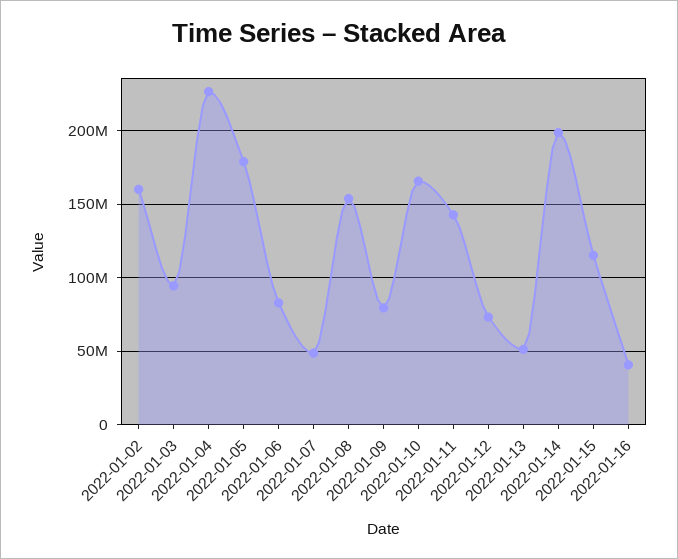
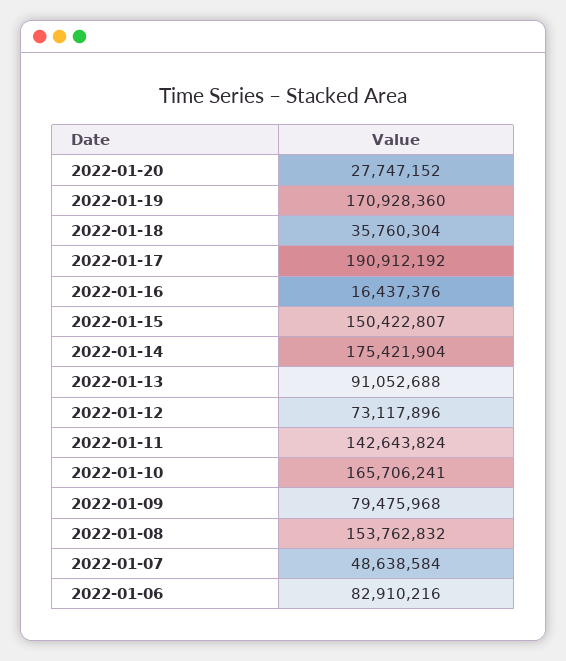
2022-01-02: 160000000 -> none
2022-01-03: 95000000 -> none
2022-01-04: 225000000 -> none
2022-01-05: 180000000 -> none
2022-01-13: 50000000 -> 91052688
2022-01-14: 200000000 -> 175421904
2022-01-15: 115000000 -> 150422807
2022-01-16: 40000000 -> 16437376
2022-01-20: none -> 27747152
2022-01-19: none -> 170928360
2022-01-18: none -> 35760304
2022-01-17: none -> 190912192

